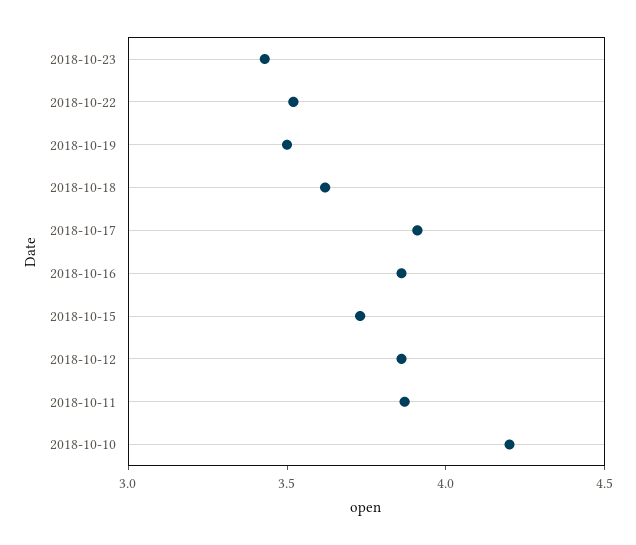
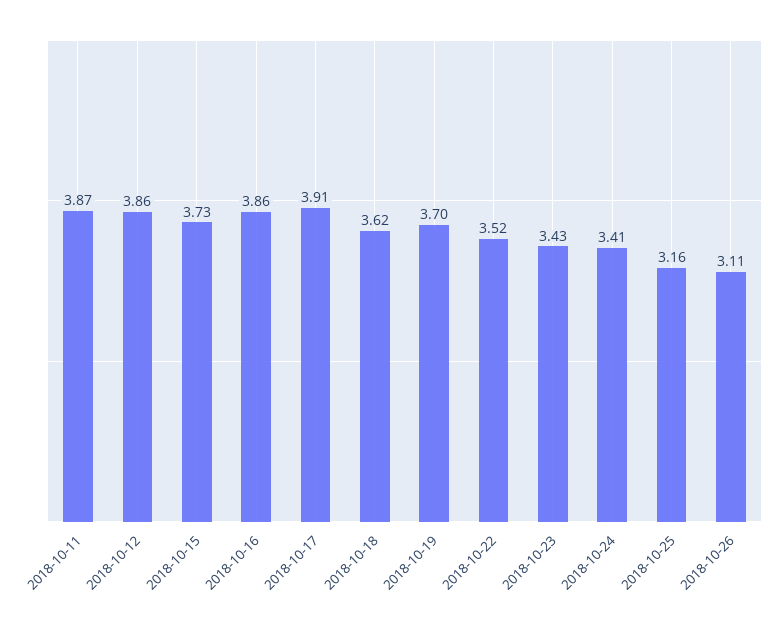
2018-10-19: 3.5 -> 3.7
2018-10-10: 4.2 -> none
2018-10-24: none -> 3.41
2018-10-25: none -> 3.16
2018-10-26: none -> 3.11

